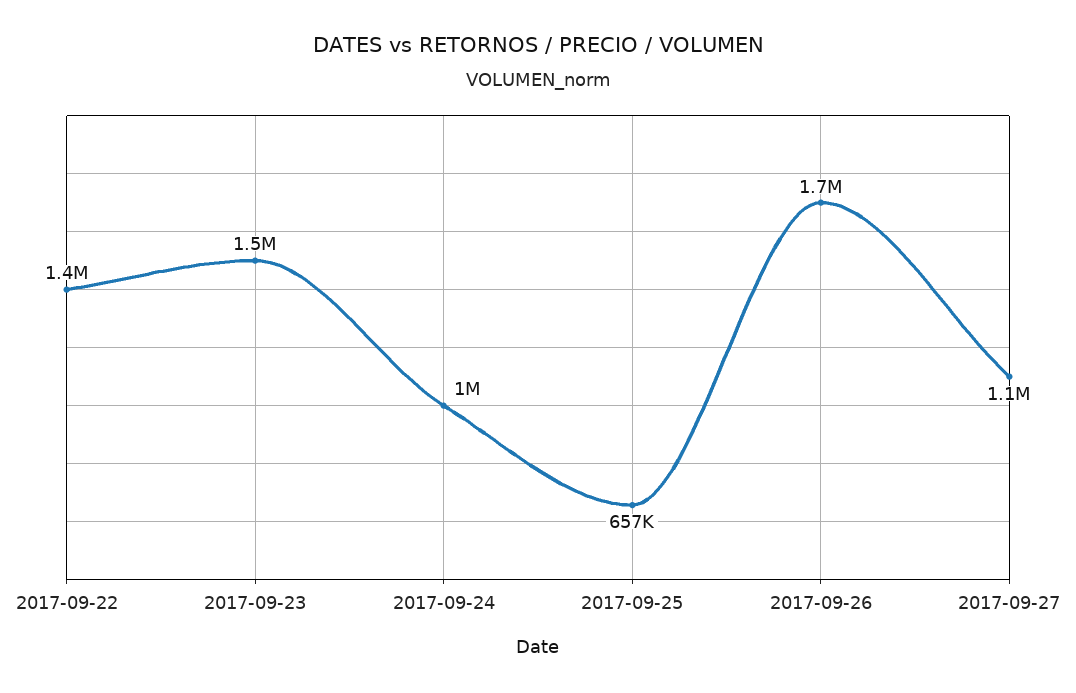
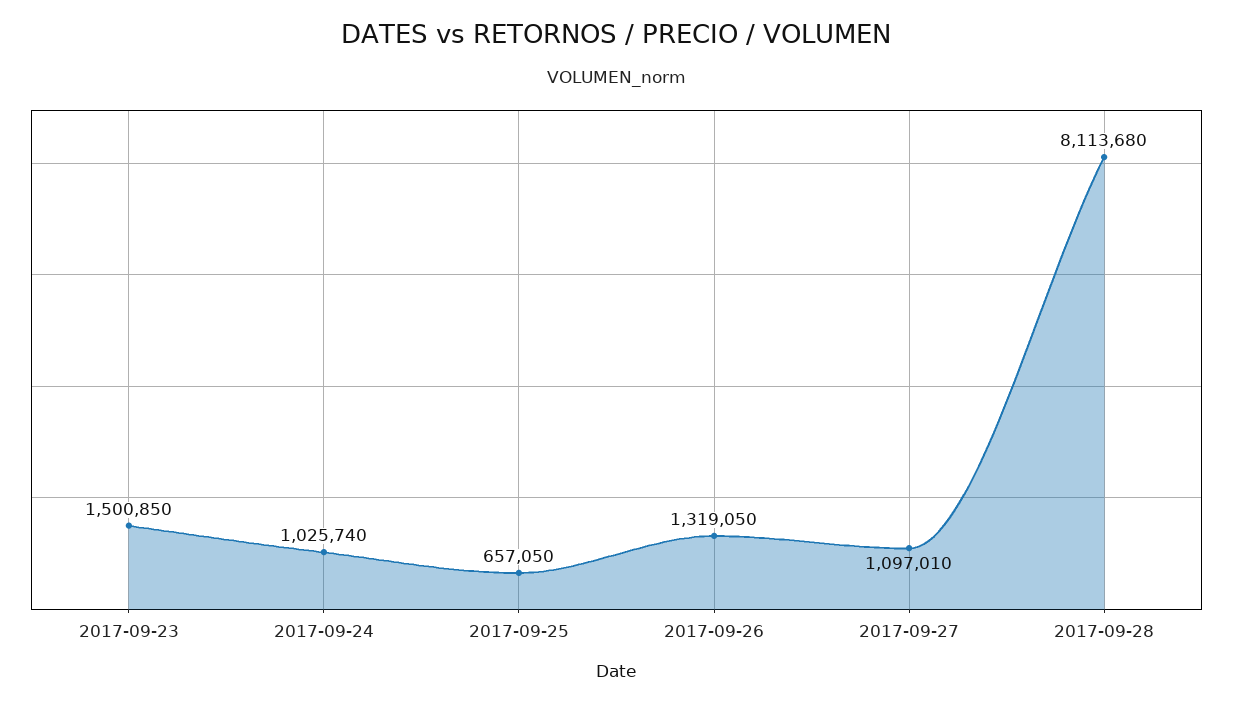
2017-09-22: 1400000 -> none
2017-09-26: 1700000 -> 1319050
2017-09-28: none -> 8113680

